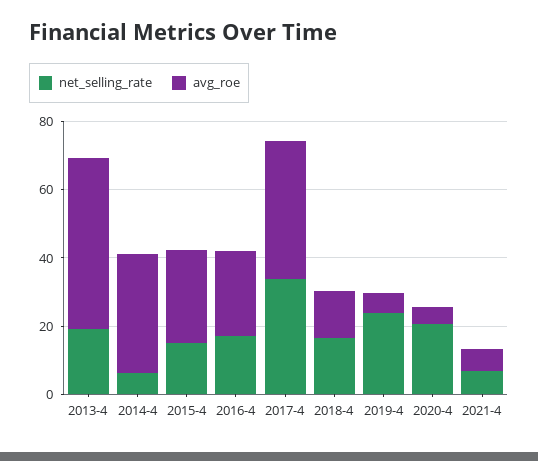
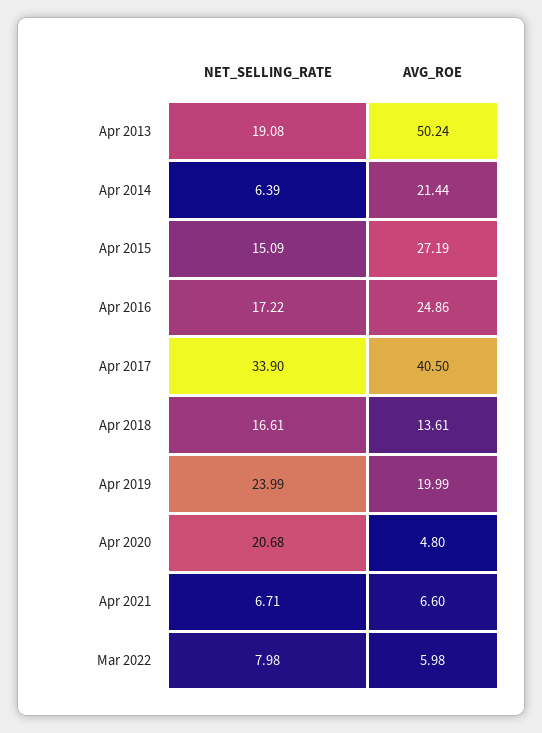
avg_roe, 2014-4: 35 -> 21.44
avg_roe, 2019-4: 5 -> 19.99
net_selling_rate, Mar 2022: none -> 7.98
avg_roe, Mar 2022: none -> 5.98

